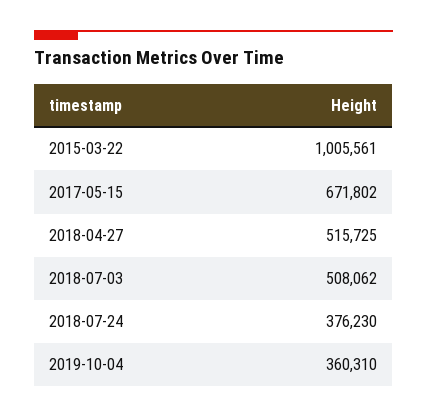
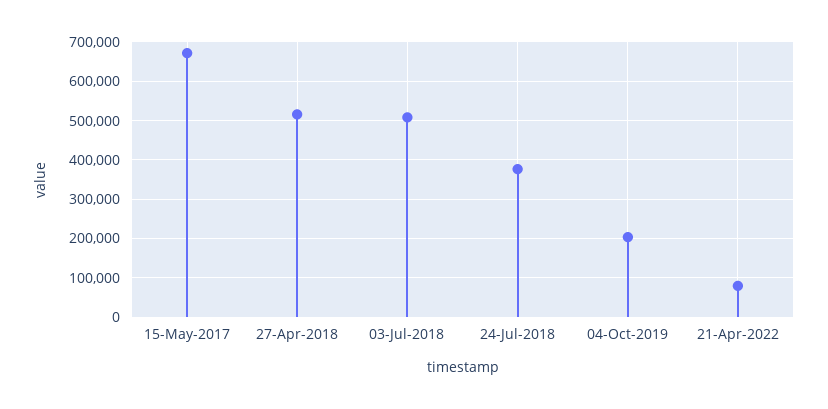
2015-03-22: 1005561 -> none
2019-10-04: 360310 -> 200000
21-Apr-2022: none -> 80000

